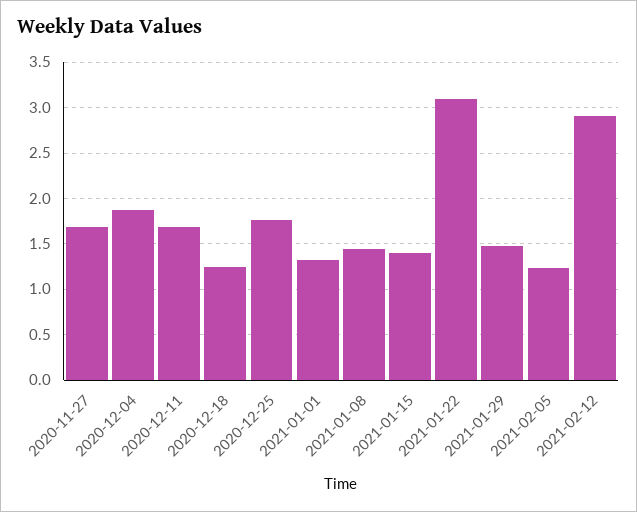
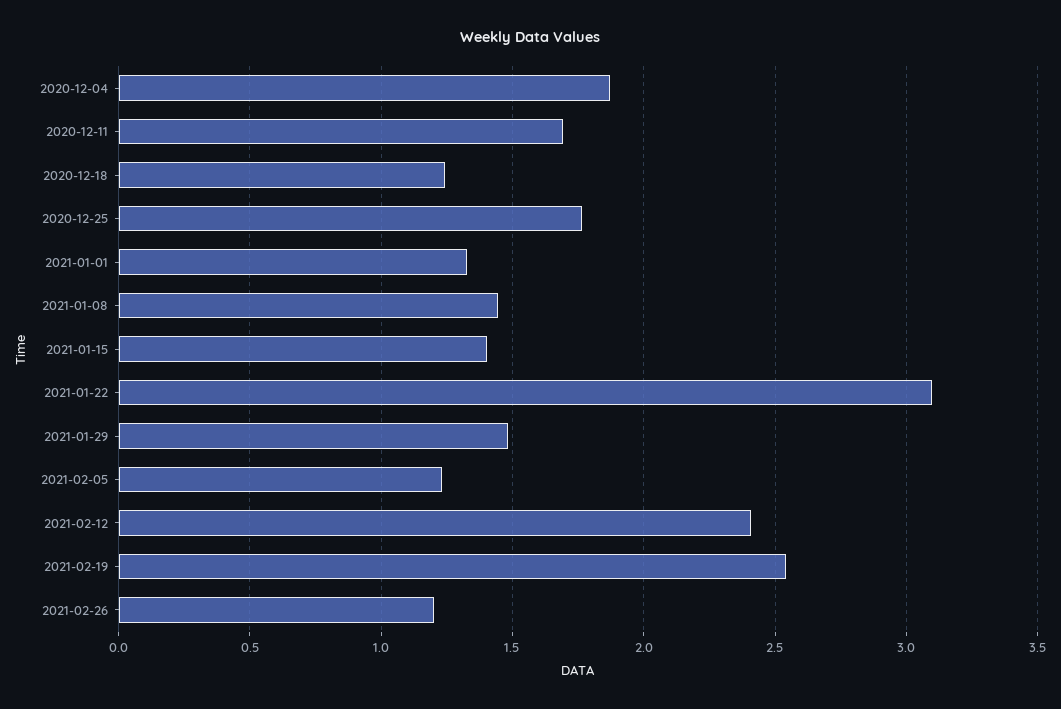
2020-11-27: 1.7 -> none
2021-02-12: 2.9 -> 2.4
2021-02-19: none -> 2.55
2021-02-26: none -> 1.2

